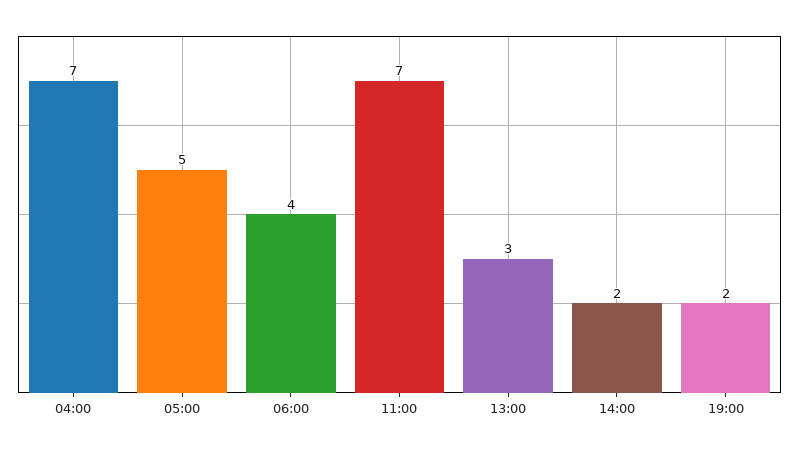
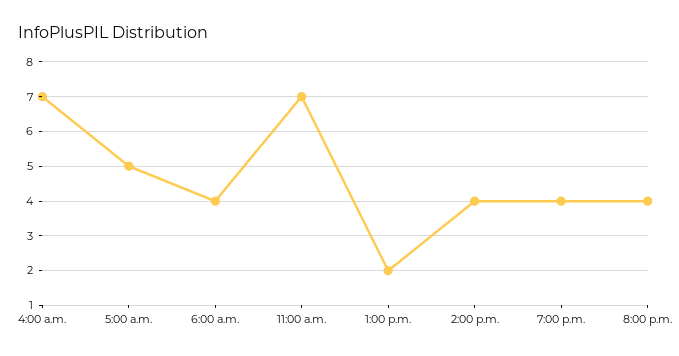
13:00: 3 -> 2
14:00: 2 -> 4
19:00: 2 -> 4
8:00 p.m.: none -> 4

